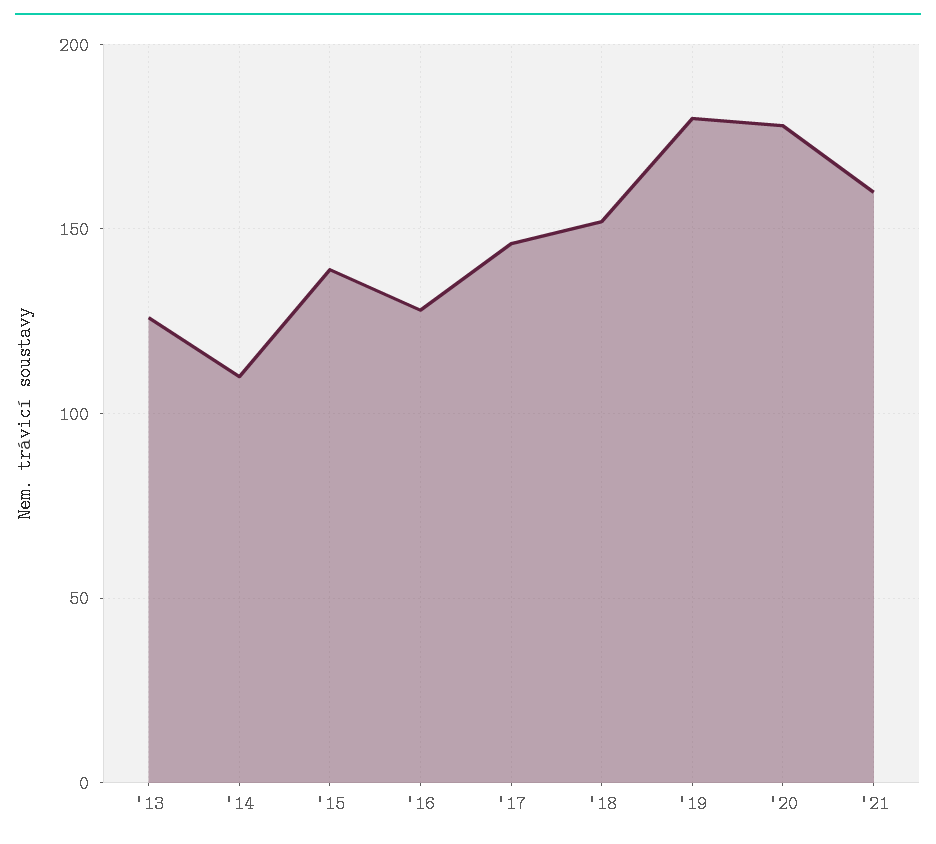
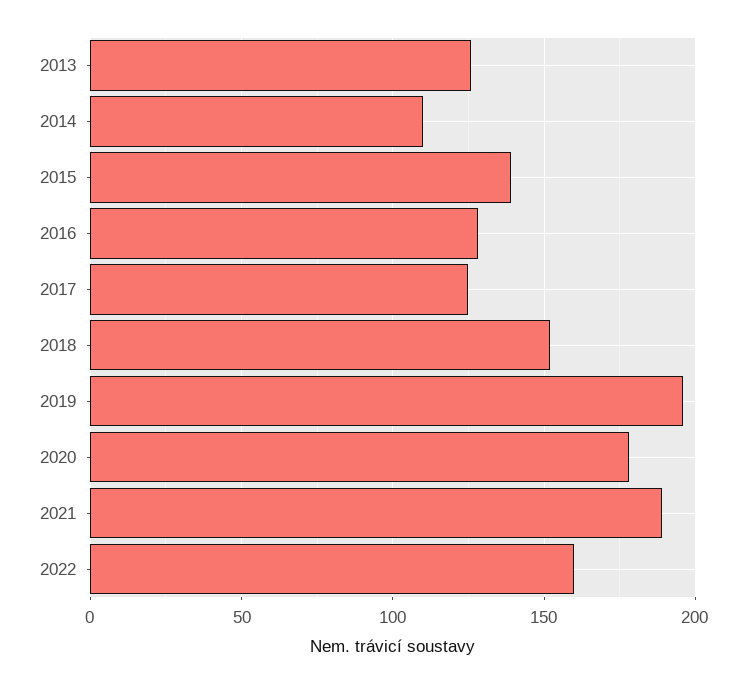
'17: 145 -> 125
'19: 180 -> 195
'21: 160 -> 190
2022: none -> 160

